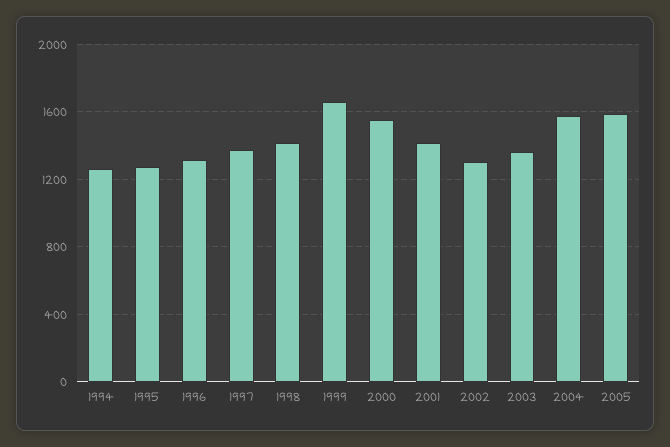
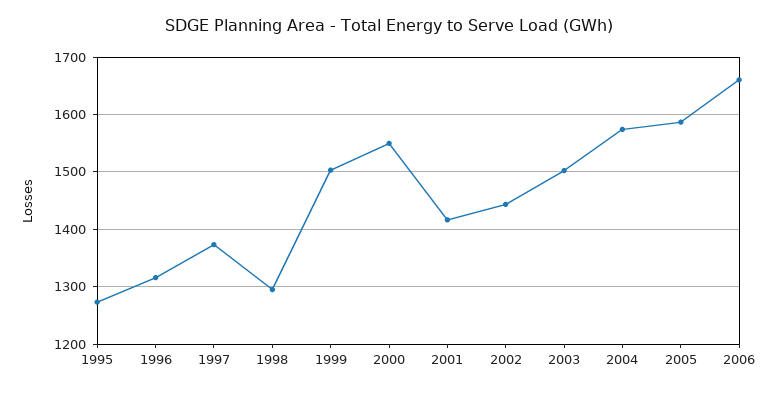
1994: 1250 -> none
1998: 1400 -> 1300
1999: 1650 -> 1500
2002: 1300 -> 1440
2003: 1350 -> 1500
2006: none -> 1660

